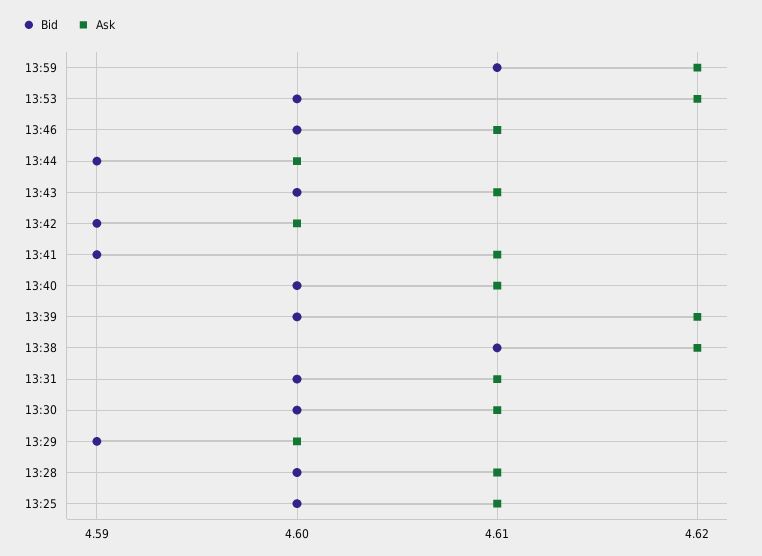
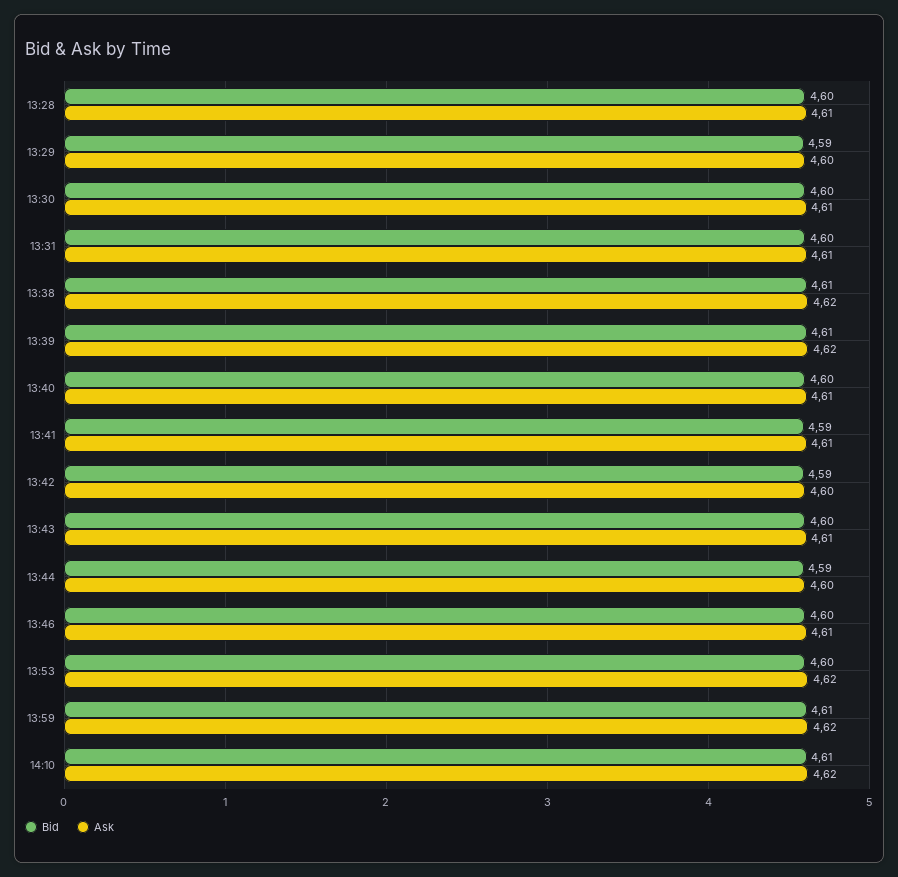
Bid, 13:39: 4.6 -> 4.61
Bid, 13:25: 4.6 -> none
Ask, 13:25: 4.61 -> none
Bid, 14:10: none -> 4.61
Ask, 14:10: none -> 4.62

